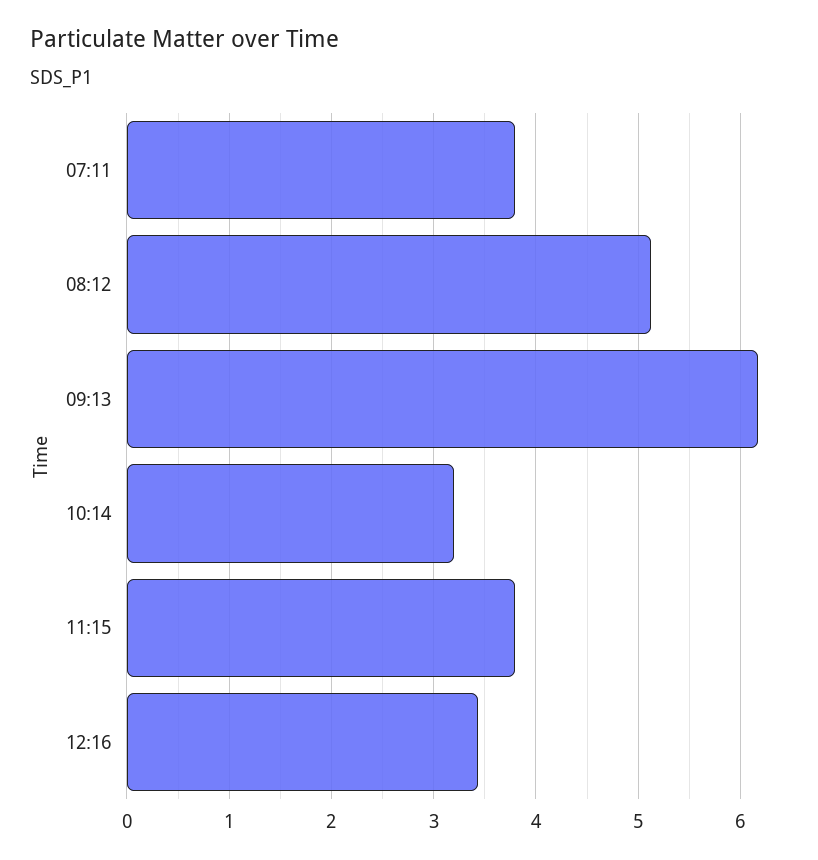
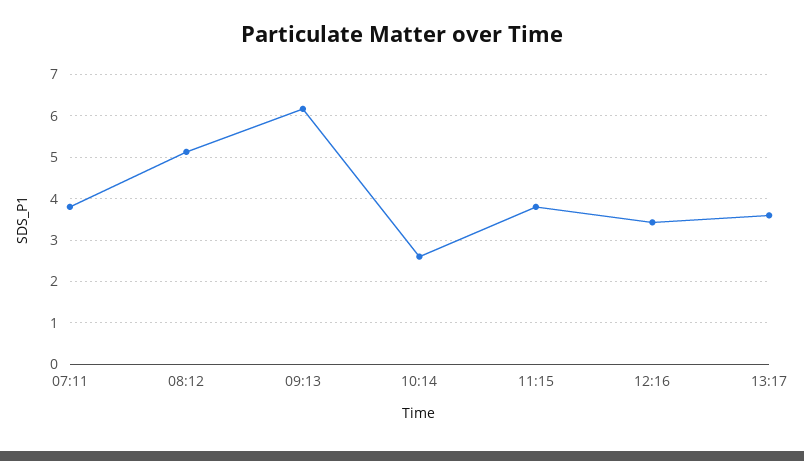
10:14: 3.2 -> 2.6
13:17: none -> 3.6

